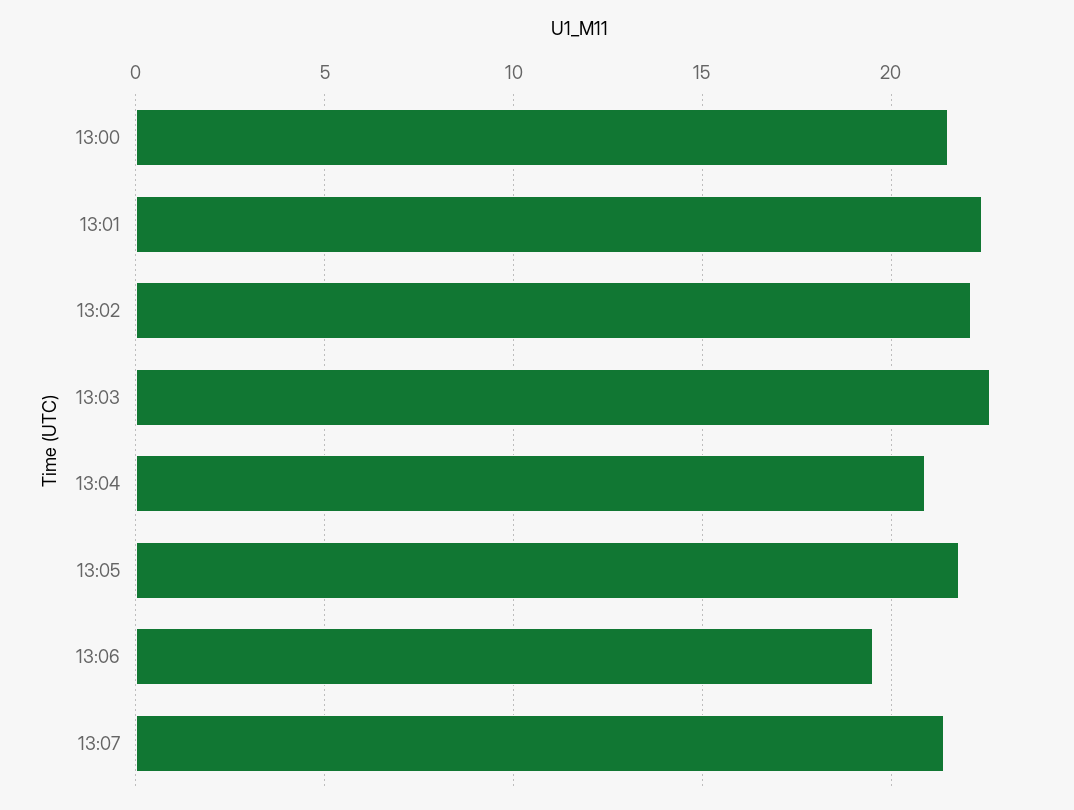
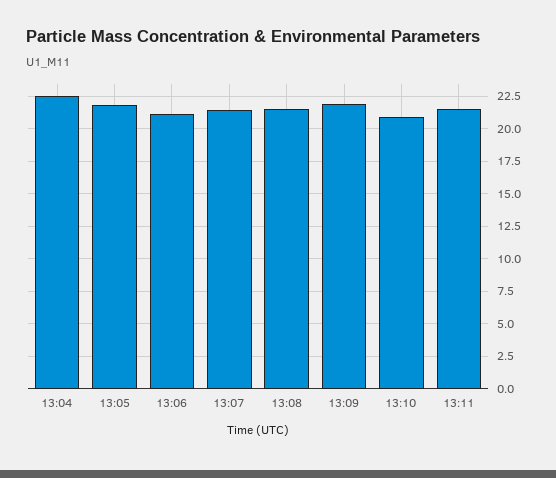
13:00: 21.5 -> none
13:01: 22.5 -> none
13:02: 22 -> none
13:03: 22.5 -> none
13:04: 21 -> 22.5
13:06: 19.5 -> 21
13:08: none -> 21.5
13:09: none -> 22
13:10: none -> 21
13:11: none -> 21.5

